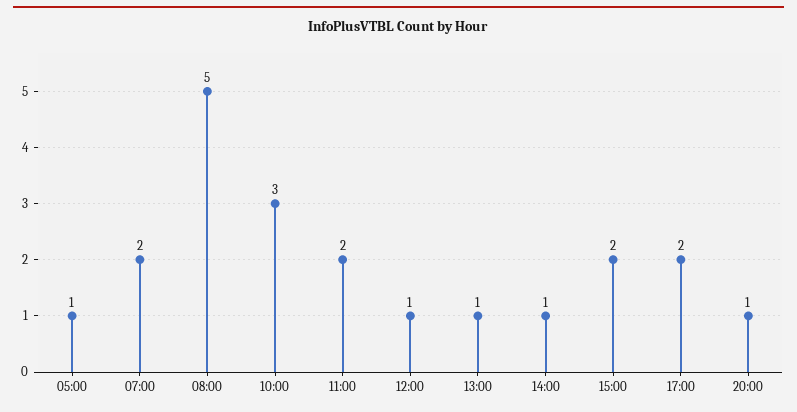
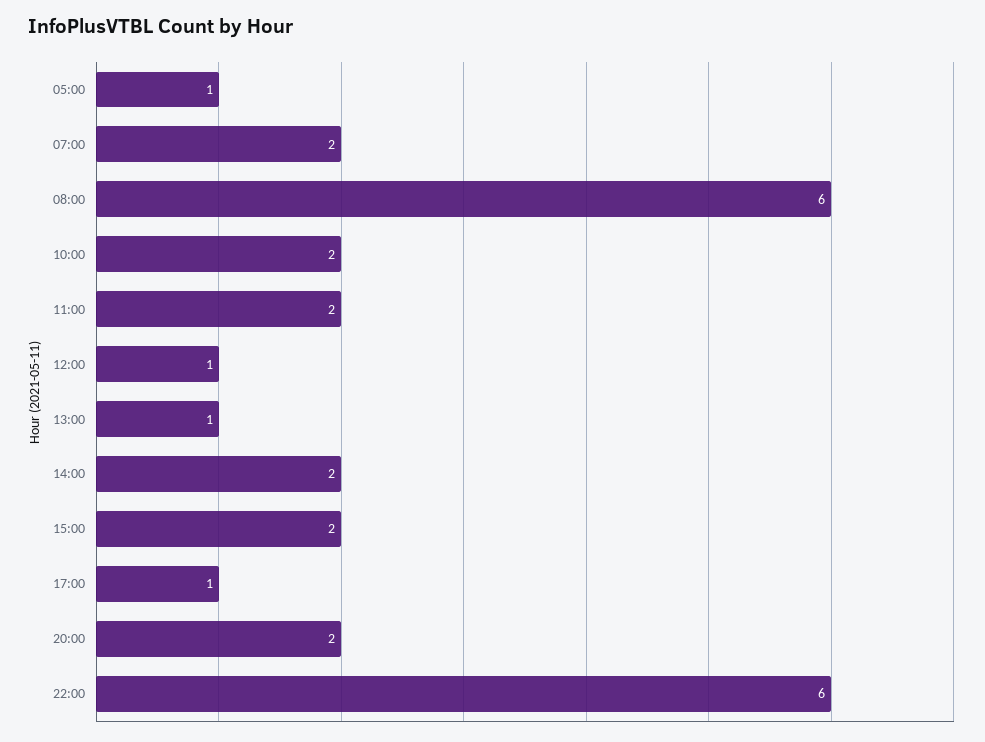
08:00: 5 -> 6
10:00: 3 -> 2
14:00: 1 -> 2
17:00: 2 -> 1
20:00: 1 -> 2
22:00: none -> 6

